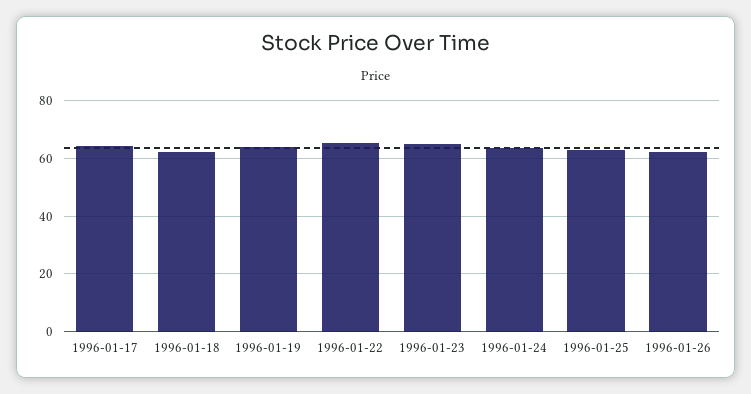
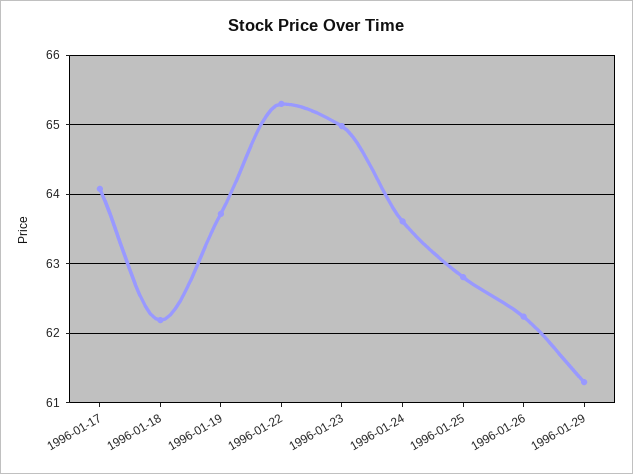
1996-01-29: none -> 61.3

